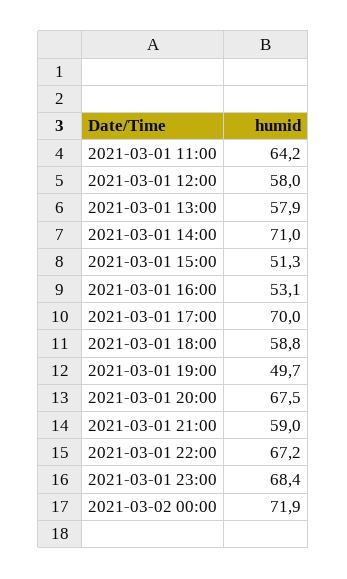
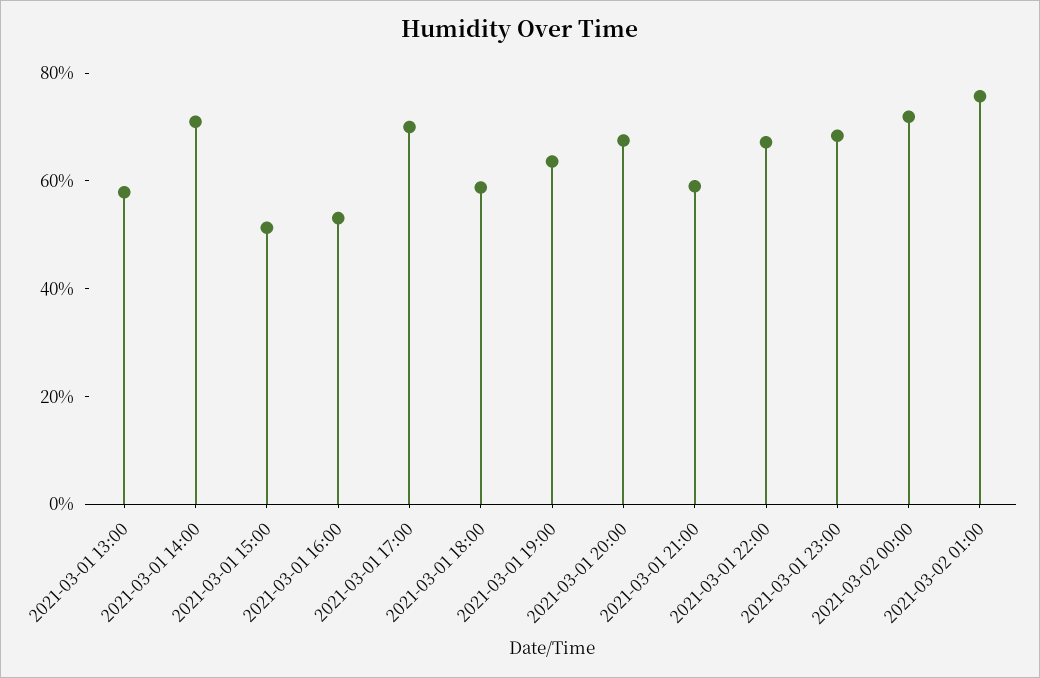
2021-03-01 11:00: 64.2 -> none
2021-03-01 12:00: 58 -> none
2021-03-01 19:00: 49.7 -> 65
2021-03-02 01:00: none -> 75

